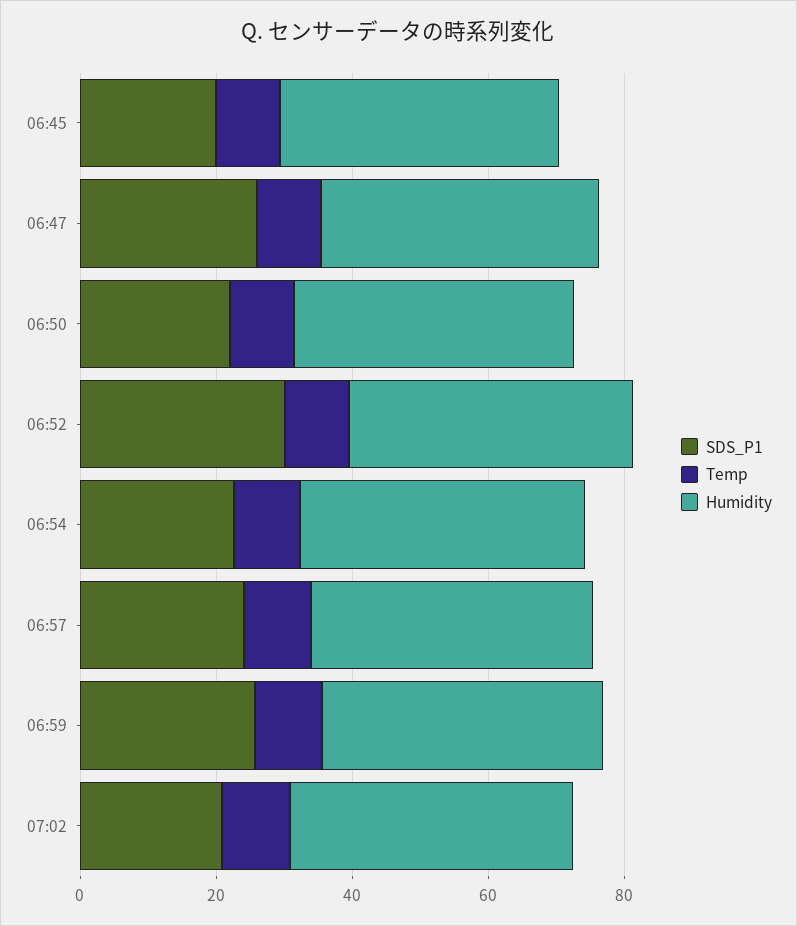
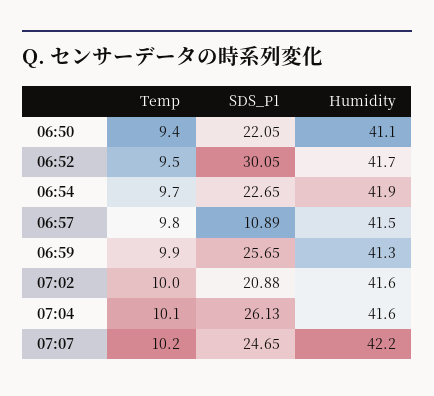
SDS_P1, 06:45: 20 -> none
Temp, 06:45: 10 -> none
Humidity, 06:45: 40 -> none
SDS_P1, 06:47: 25 -> none
Temp, 06:47: 10 -> none
Humidity, 06:47: 40 -> none
SDS_P1, 06:57: 25 -> 10.89
Temp, 07:04: none -> 10.1
SDS_P1, 07:04: none -> 26.13
Humidity, 07:04: none -> 41.6
Temp, 07:07: none -> 10.2
SDS_P1, 07:07: none -> 24.65
Humidity, 07:07: none -> 42.2

